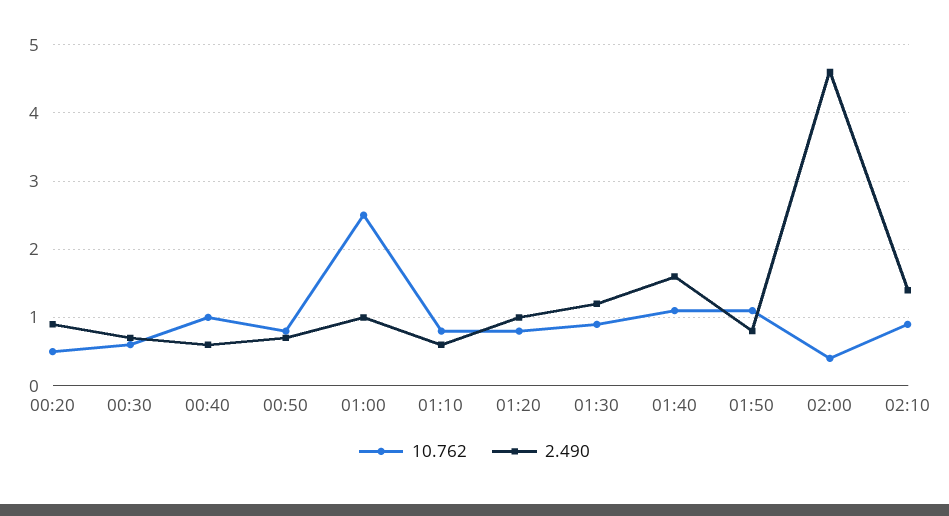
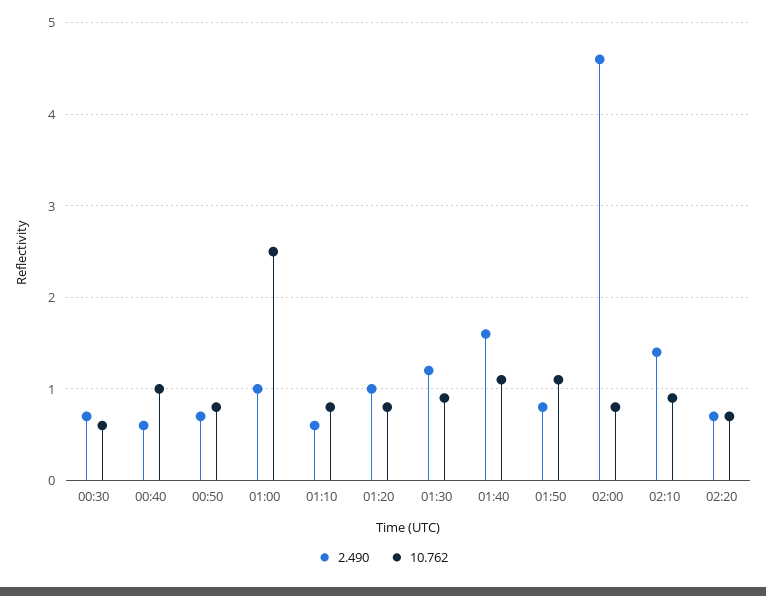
10.762, 00:20: 0.5 -> none
2.490, 00:20: 0.9 -> none
10.762, 02:00: 0.4 -> 0.8
2.490, 02:20: none -> 0.7
10.762, 02:20: none -> 0.7

